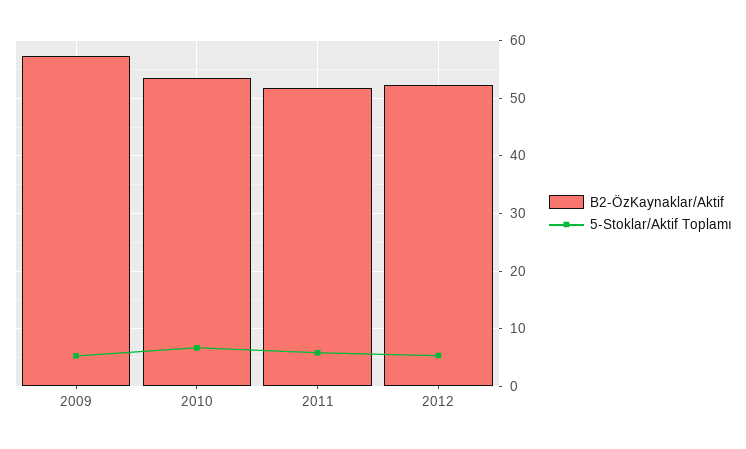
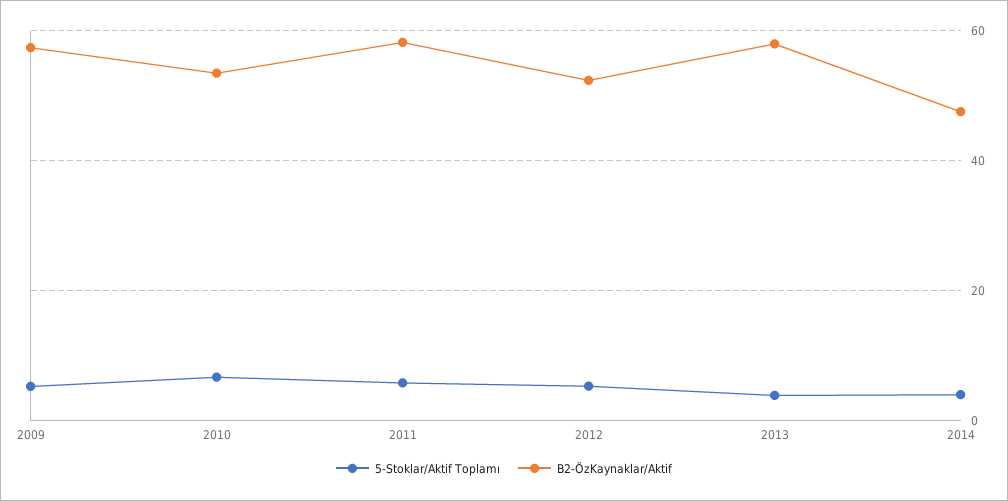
B2-ÖzKaynaklar/Aktif, 2011: 52 -> 58
5-Stoklar/Aktif Toplamı, 2013: none -> 4
B2-ÖzKaynaklar/Aktif, 2013: none -> 58
5-Stoklar/Aktif Toplamı, 2014: none -> 4
B2-ÖzKaynaklar/Aktif, 2014: none -> 48

